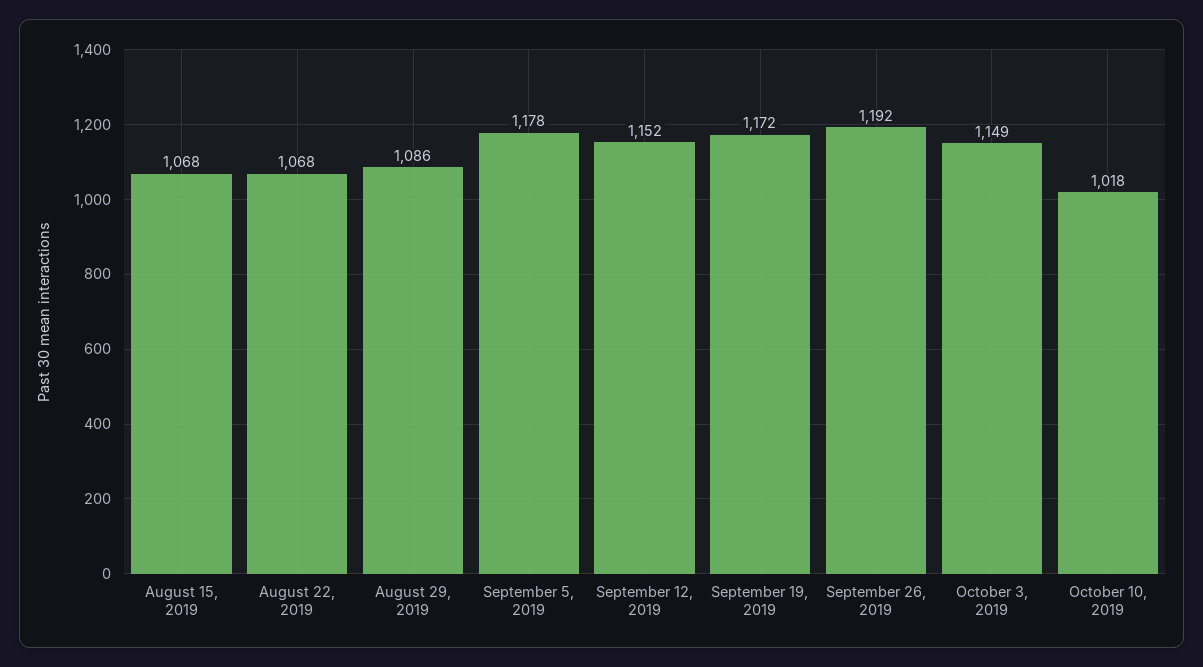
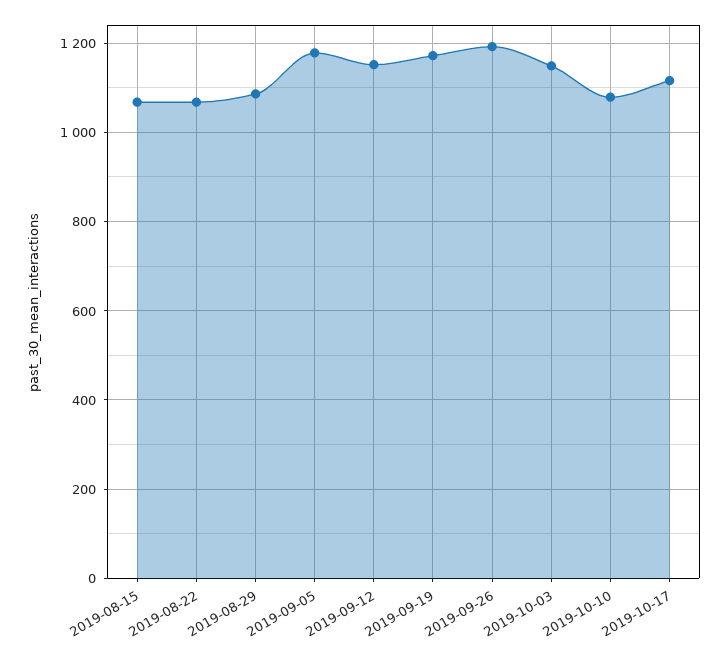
October 10, 2019: 1018 -> 1080
2019-10-17: none -> 1120

